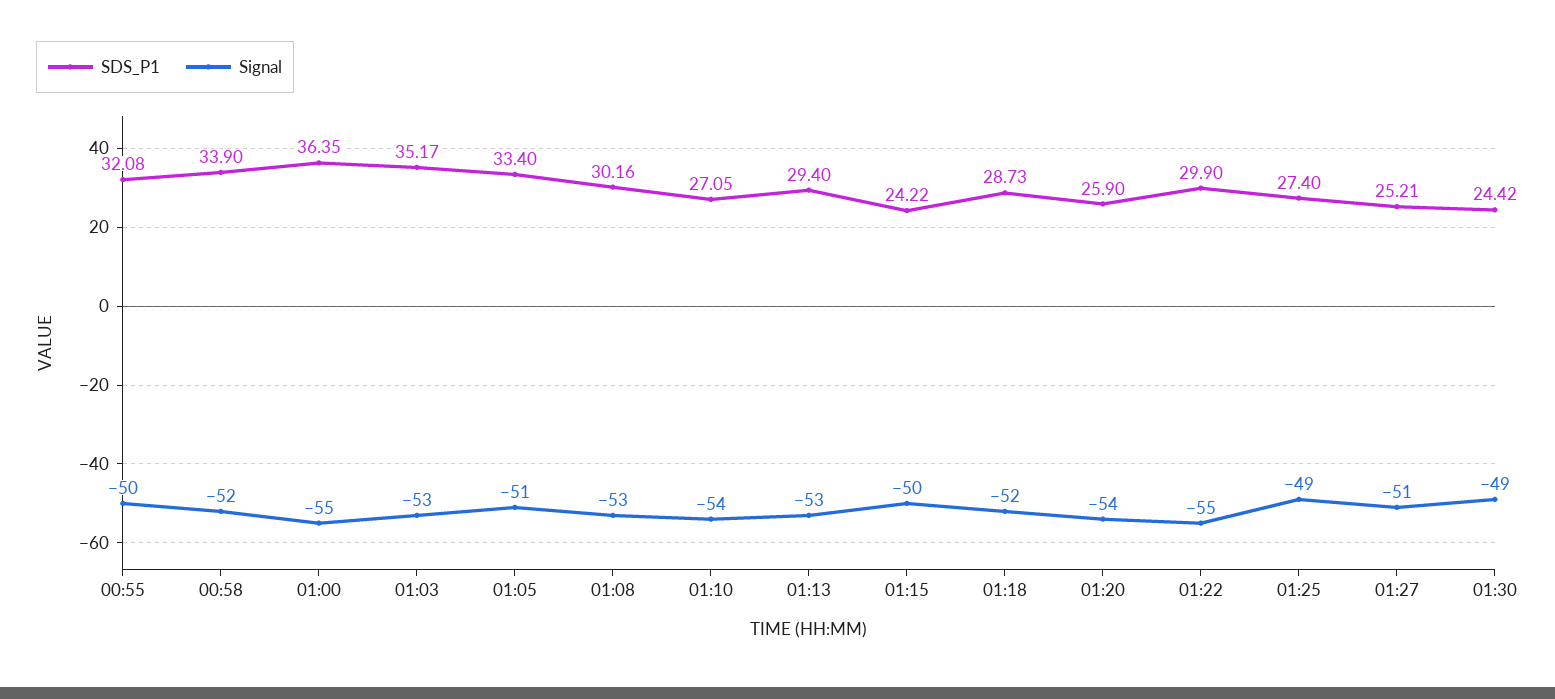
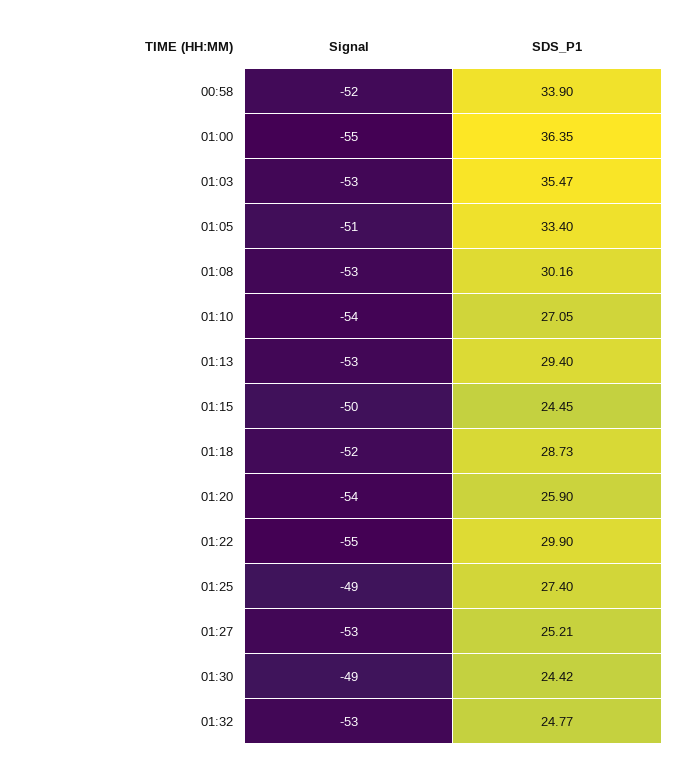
SDS_P1, 00:55: 32.08 -> none
Signal, 00:55: -50 -> none
SDS_P1, 01:03: 35.17 -> 35.47
SDS_P1, 01:15: 24.22 -> 24.45
Signal, 01:27: -51 -> -53
Signal, 01:32: none -> -53
SDS_P1, 01:32: none -> 24.77

